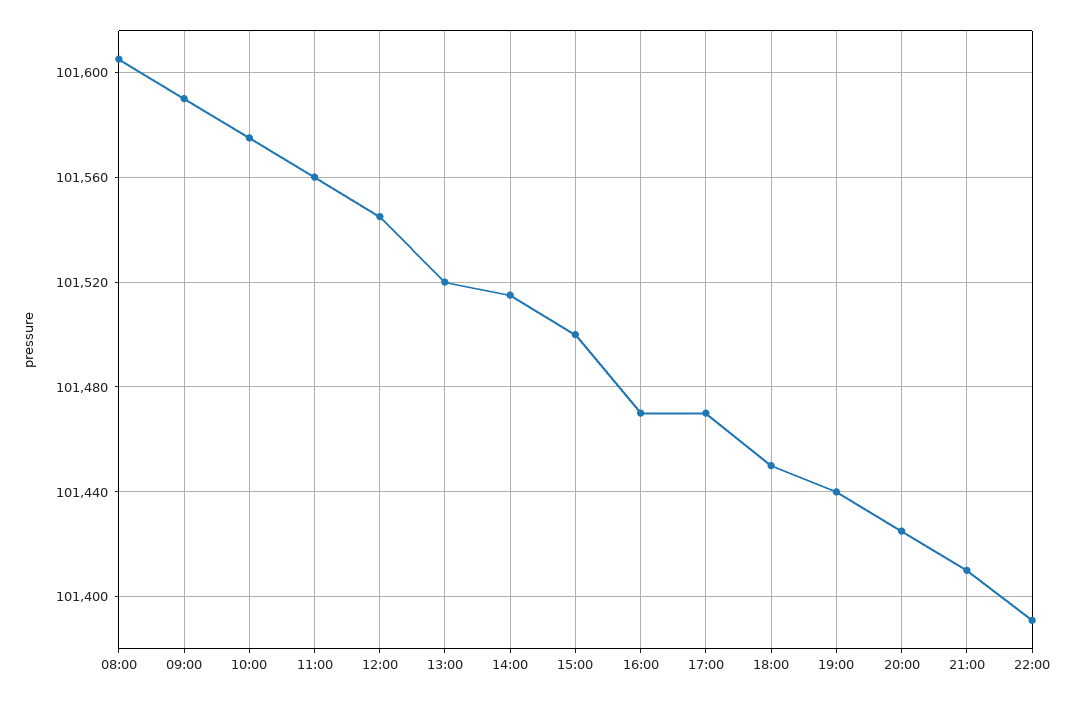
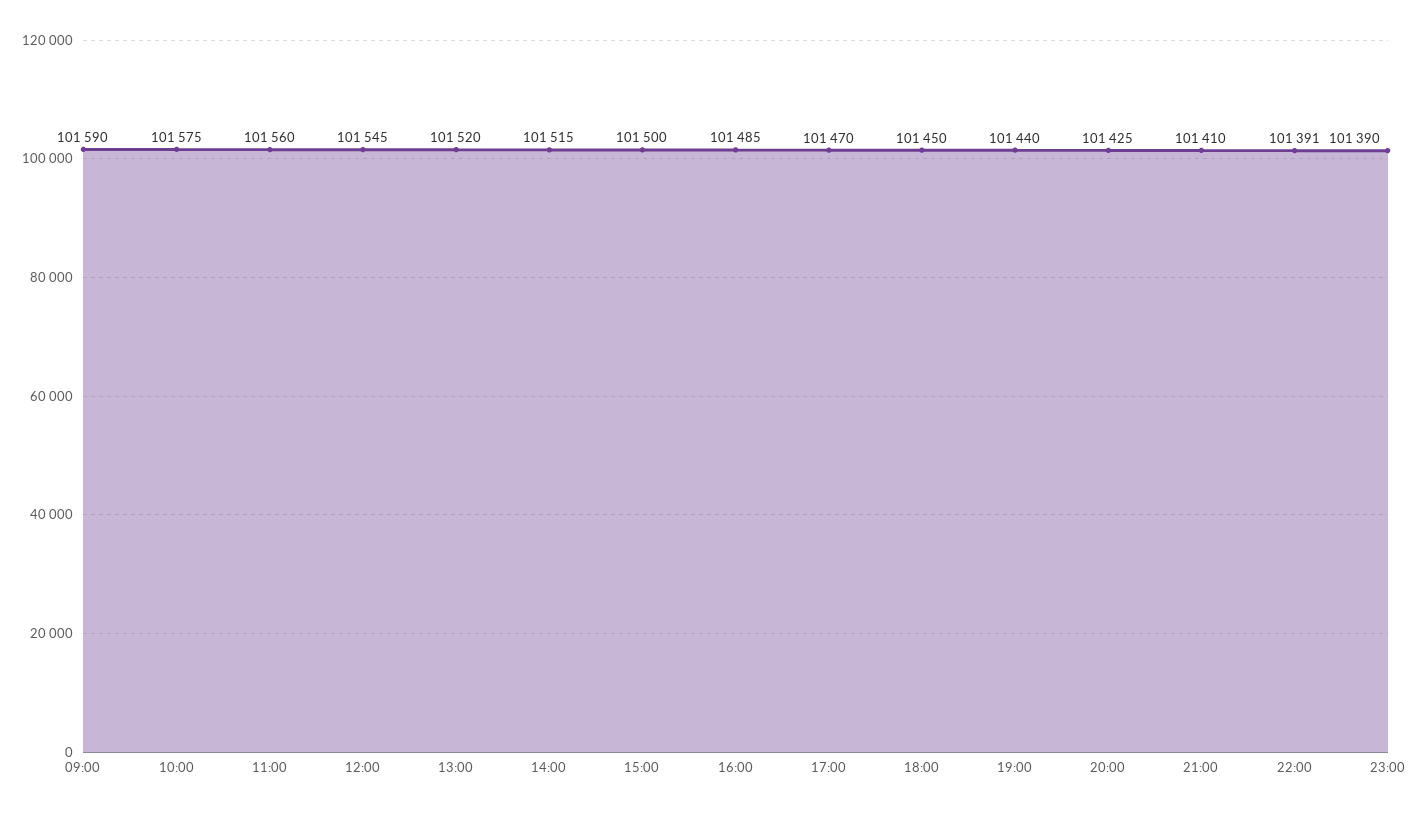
08:00: 101605 -> none
16:00: 101470 -> 101485
23:00: none -> 101390

